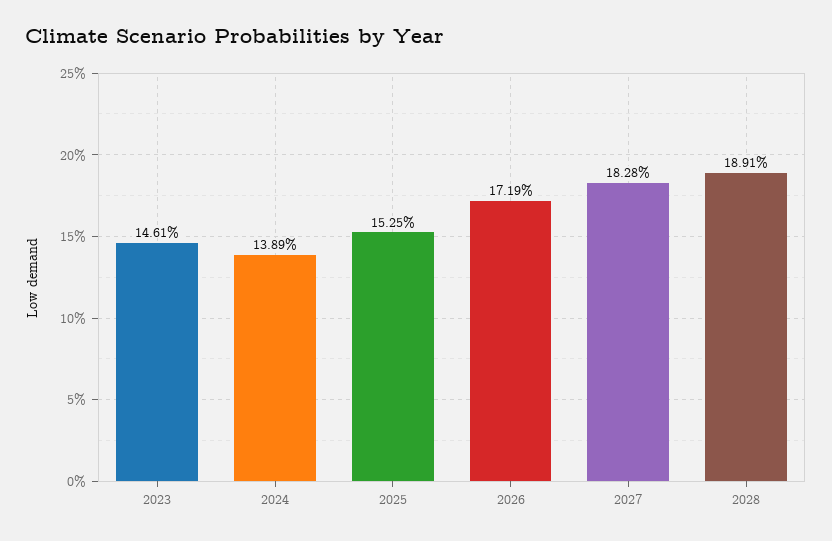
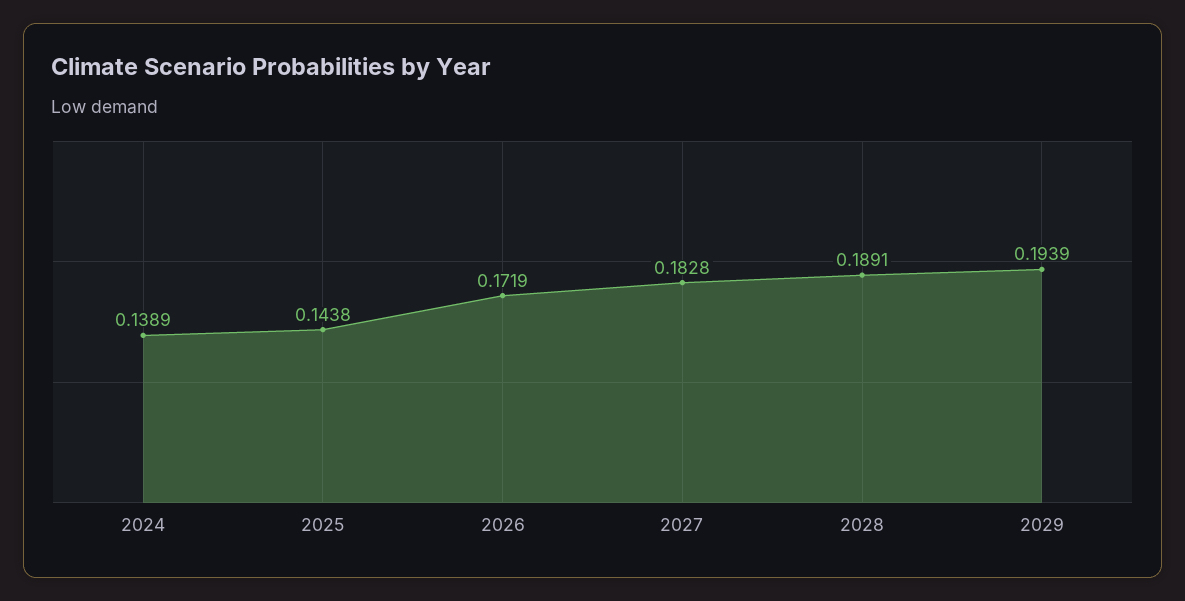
2023: 0.1461 -> none
2025: 0.1525 -> 0.1438
2029: none -> 0.1939

